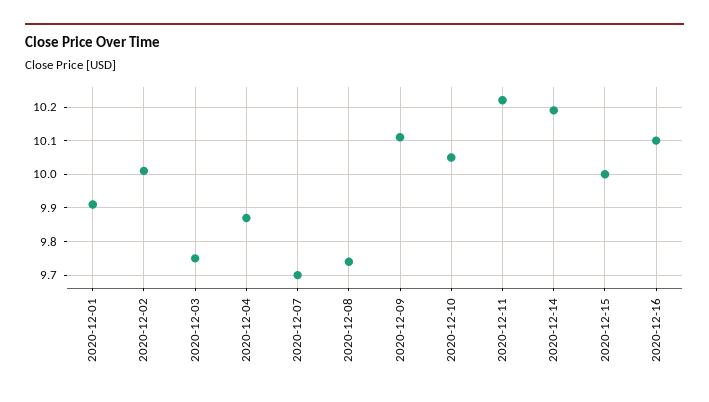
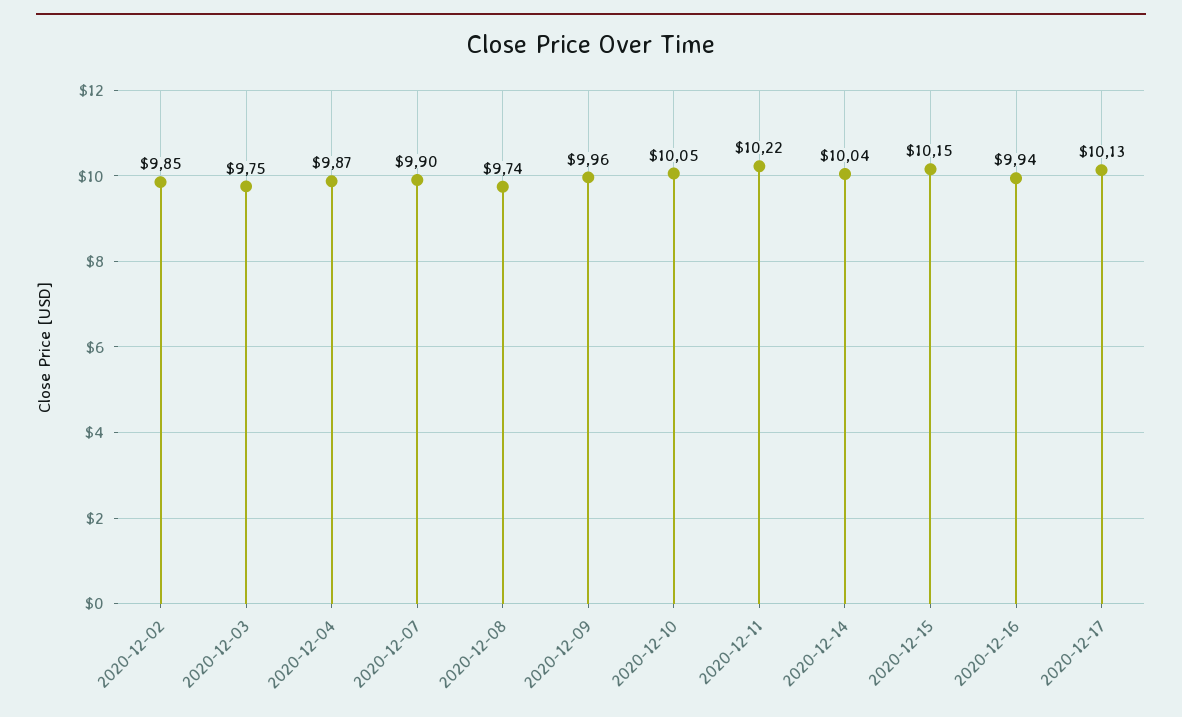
2020-12-01: 9.9 -> none
2020-12-02: 10 -> 9.85
2020-12-07: 9.7 -> 9.9
2020-12-09: 10.1 -> 9.96
2020-12-14: 10.2 -> 10.04
2020-12-15: 10 -> 10.15
2020-12-16: 10.1 -> 9.94
2020-12-17: none -> 10.13

